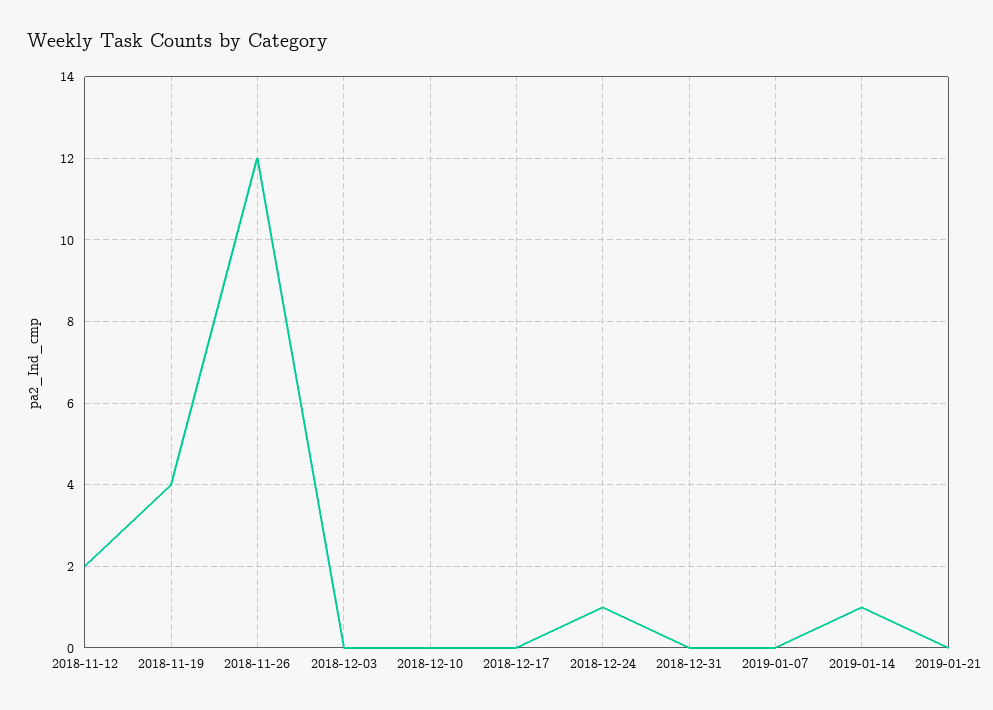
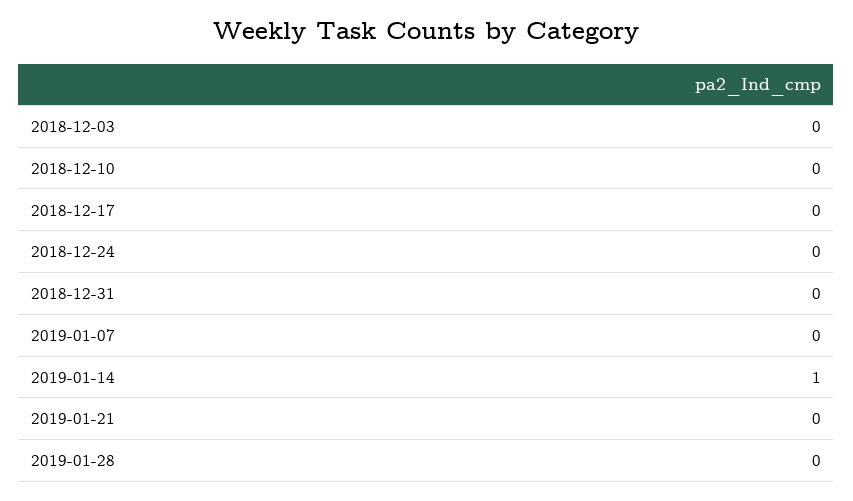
2018-11-12: 2 -> none
2018-11-19: 4 -> none
2018-11-26: 12 -> none
2018-12-24: 1 -> 0
2019-01-28: none -> 0

